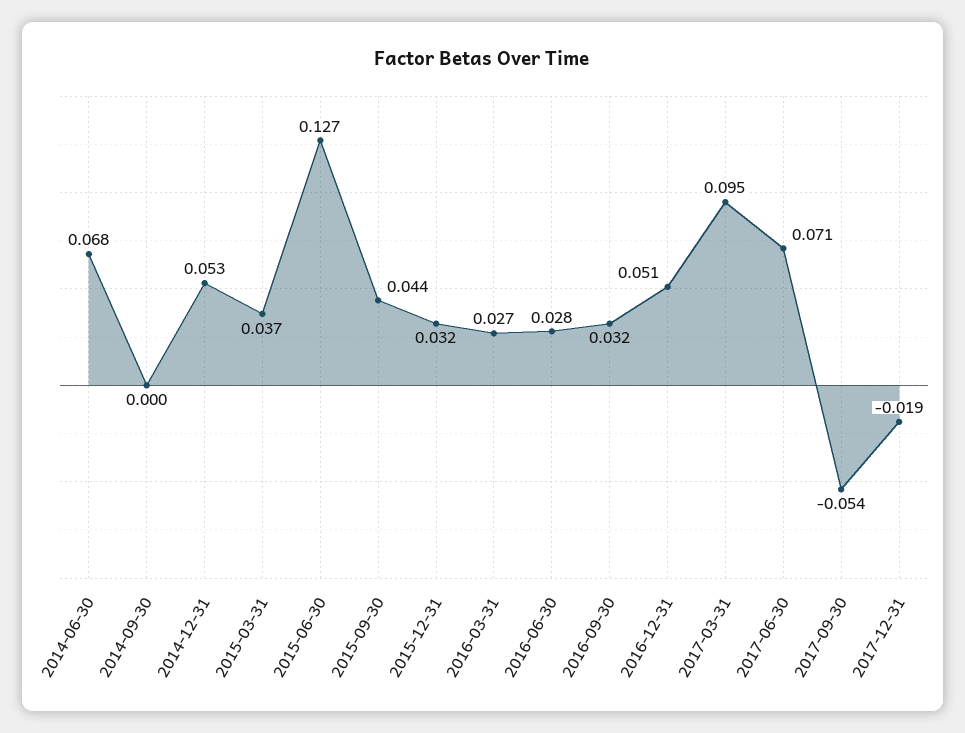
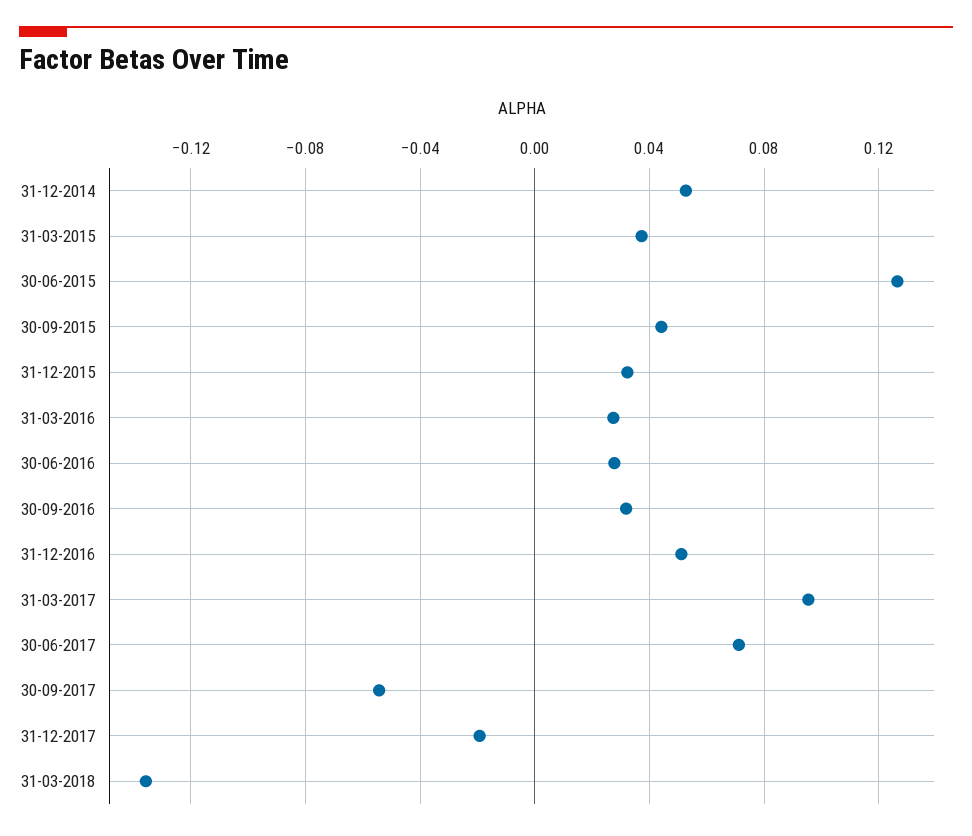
2014-06-30: 0.068 -> none
2014-09-30: 0 -> none
31-03-2018: none -> -0.135

